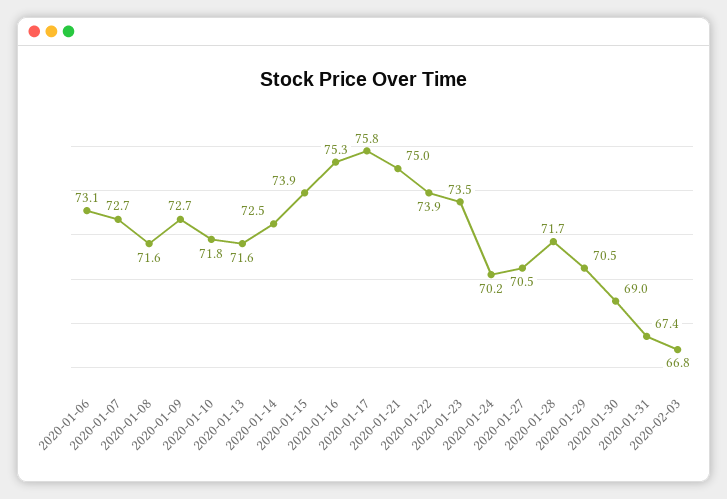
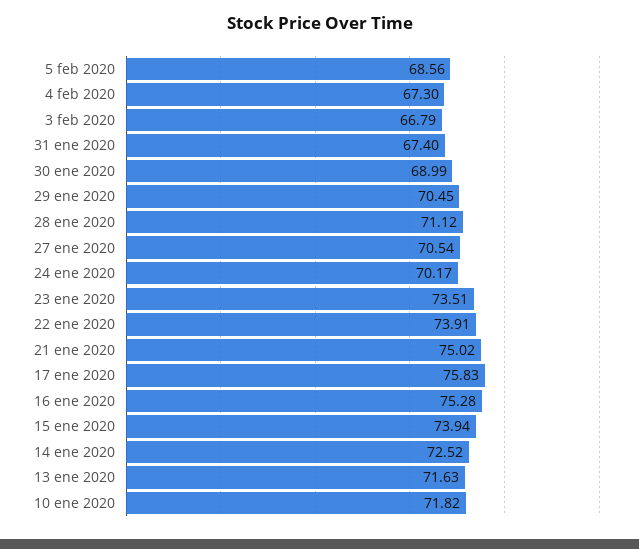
2020-01-06: 73.1 -> none
2020-01-07: 72.7 -> none
2020-01-08: 71.6 -> none
2020-01-09: 72.7 -> none
2020-01-28: 71.7 -> 71.12
5 feb 2020: none -> 68.56
4 feb 2020: none -> 67.3

